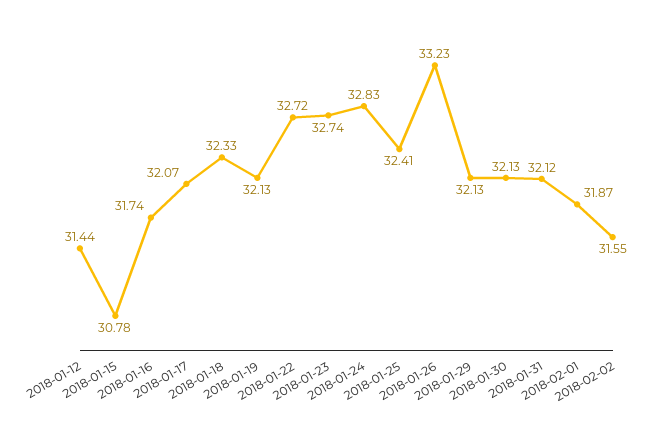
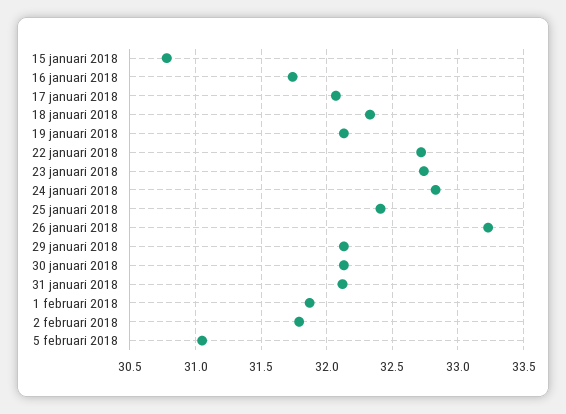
2018-01-12: 31.44 -> none
2018-02-02: 31.55 -> 31.8
5 februari 2018: none -> 31.05

